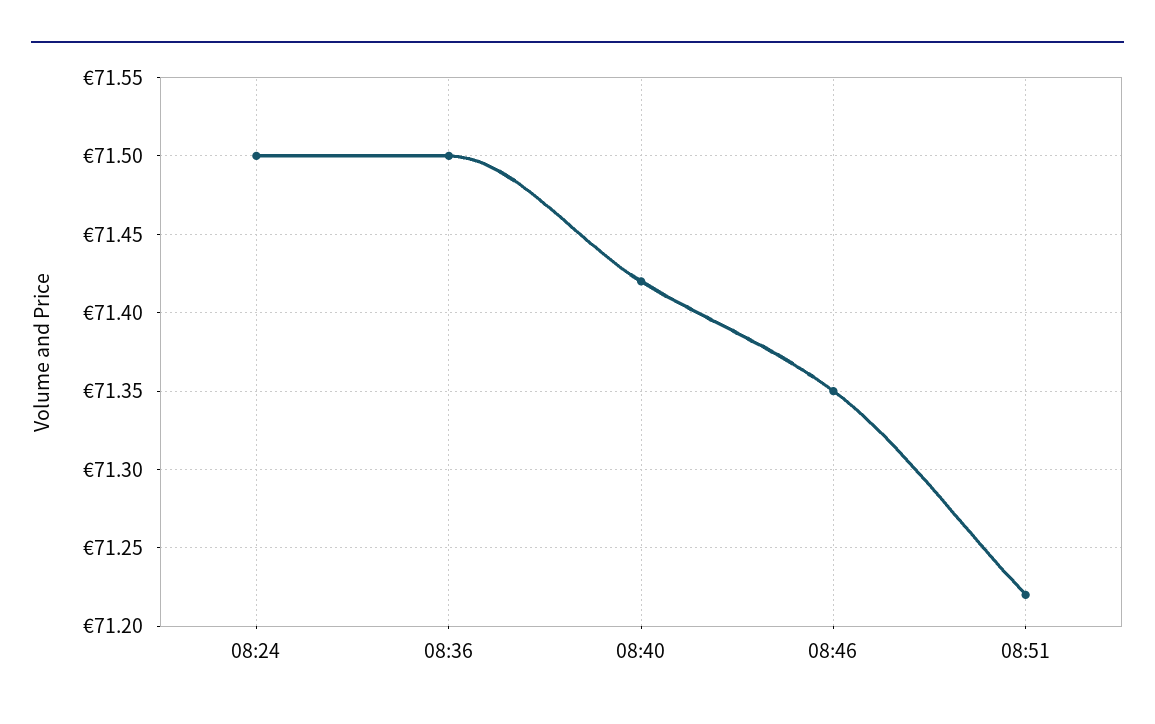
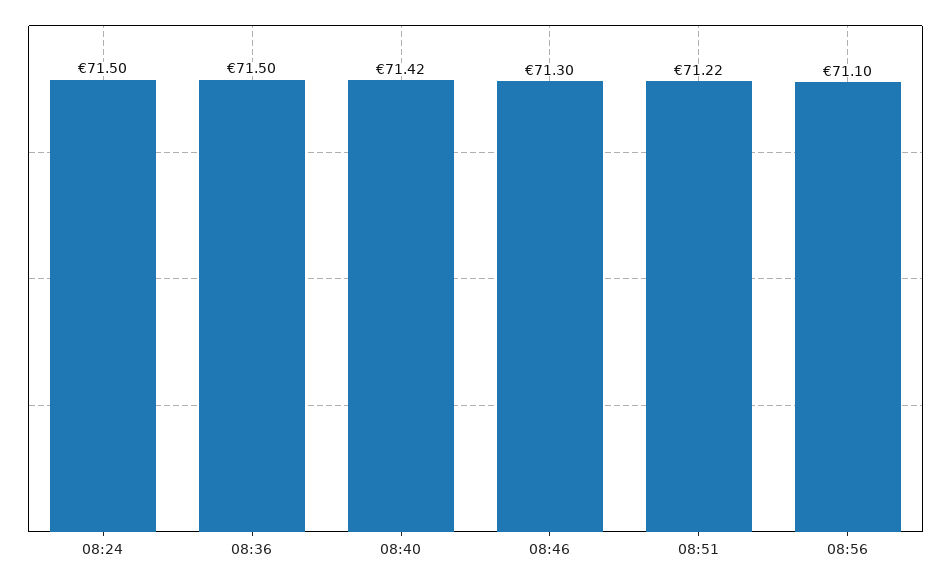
08:46: 71.35 -> 71.3
08:56: none -> 71.1

